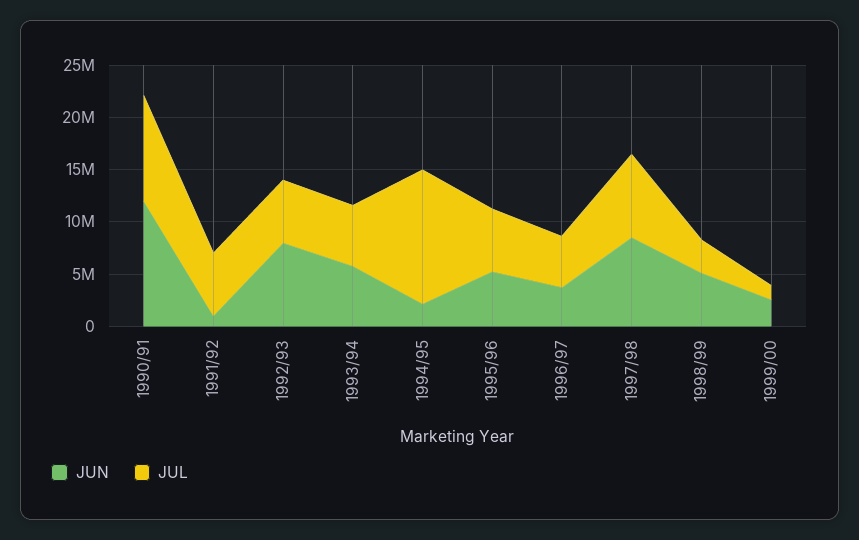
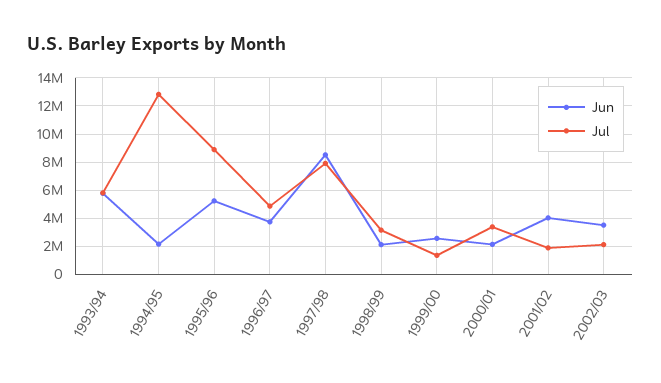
JUN, 1990/91: 12000000 -> none
JUL, 1990/91: 10000000 -> none
JUN, 1991/92: 1000000 -> none
JUL, 1991/92: 6000000 -> none
JUN, 1992/93: 8000000 -> none
JUL, 1992/93: 6000000 -> none
JUL, 1995/96: 6000000 -> 9000000
JUN, 1998/99: 5000000 -> 2000000
JUN, 2000/01: none -> 2000000
JUL, 2000/01: none -> 3500000
JUN, 2001/02: none -> 4000000
JUL, 2001/02: none -> 2000000
JUN, 2002/03: none -> 3500000
JUL, 2002/03: none -> 2000000

